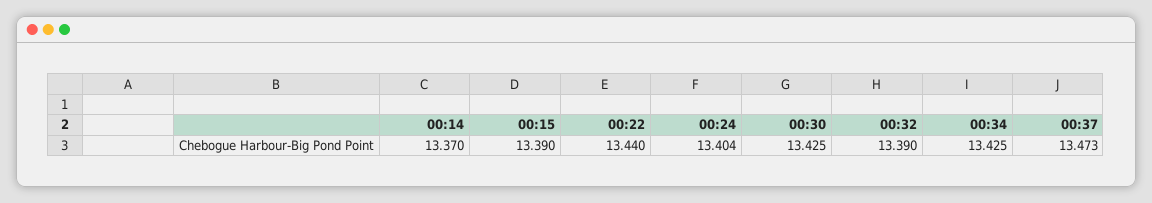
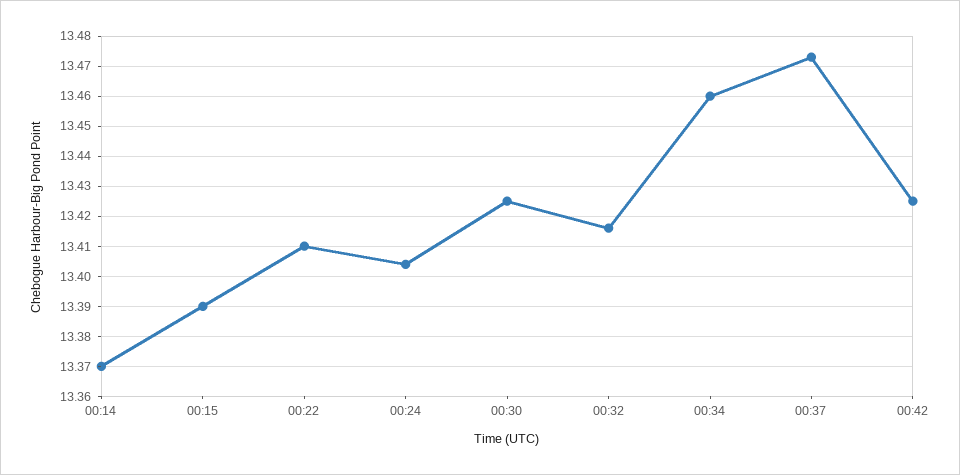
00:22: 13.44 -> 13.41
00:32: 13.39 -> 13.415
00:34: 13.425 -> 13.46
00:42: none -> 13.425

